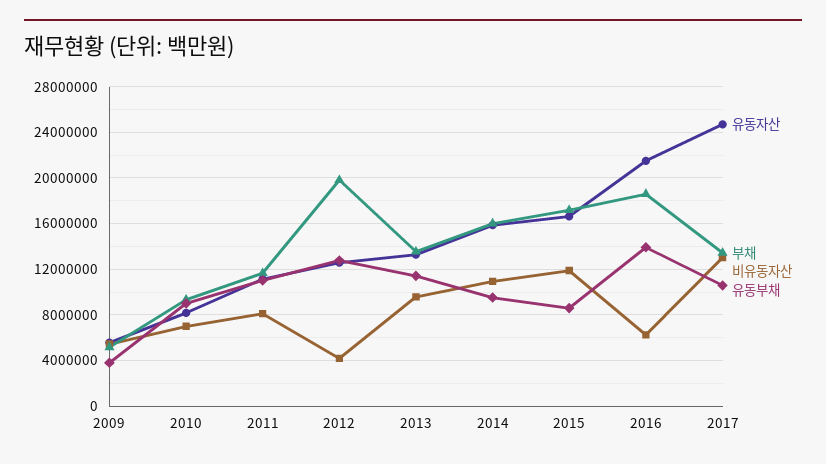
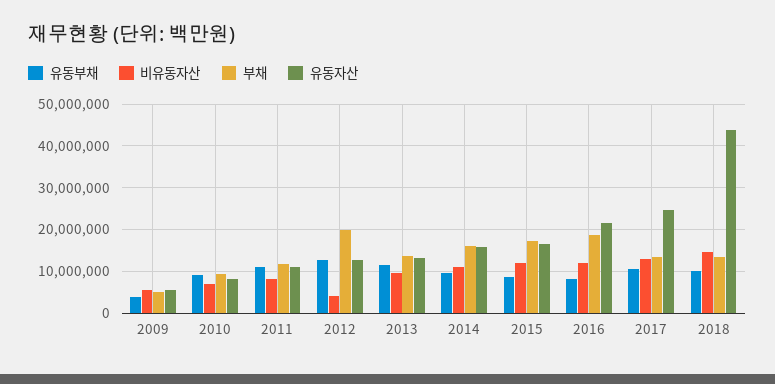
비유동자산, 2016: 6000000 -> 12000000
유동부채, 2016: 14000000 -> 8000000
유동부채, 2018: none -> 10000000
비유동자산, 2018: none -> 14000000
부채, 2018: none -> 14000000
유동자산, 2018: none -> 44000000

